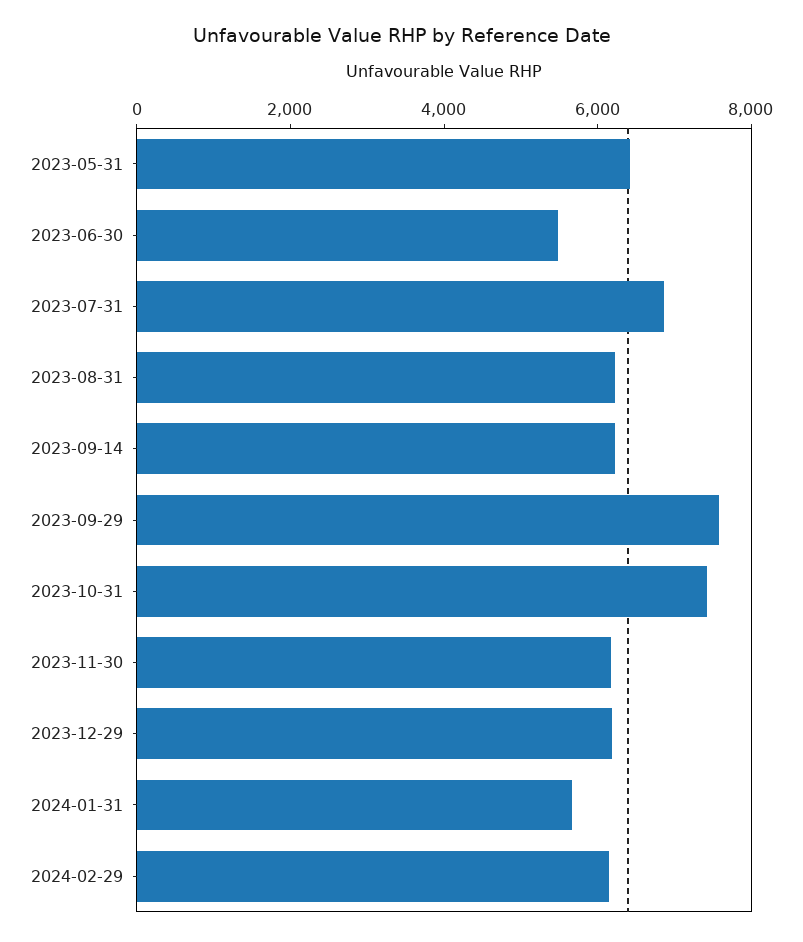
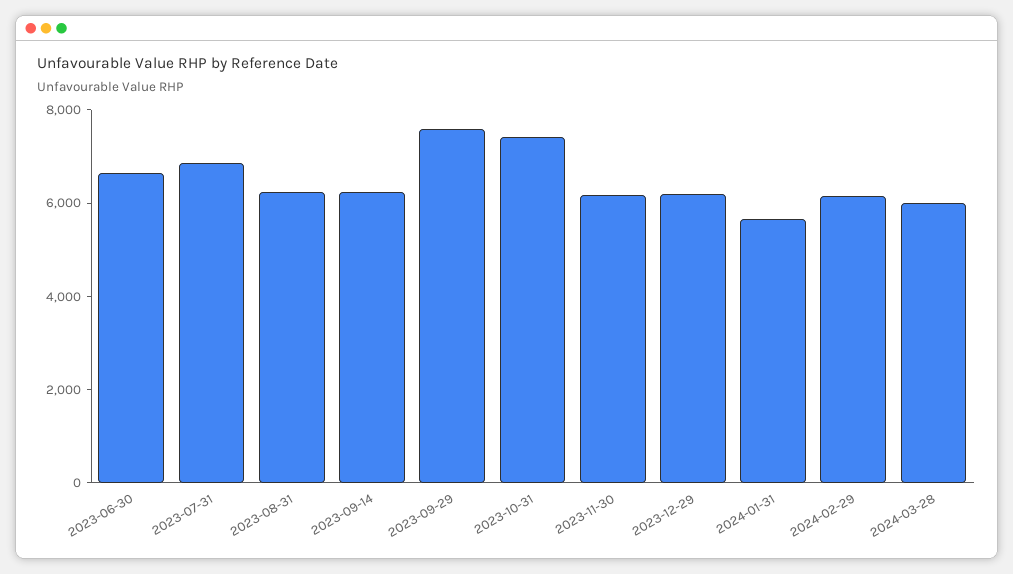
2023-05-31: 6500 -> none
2023-06-30: 5500 -> 6500
2024-03-28: none -> 6000

